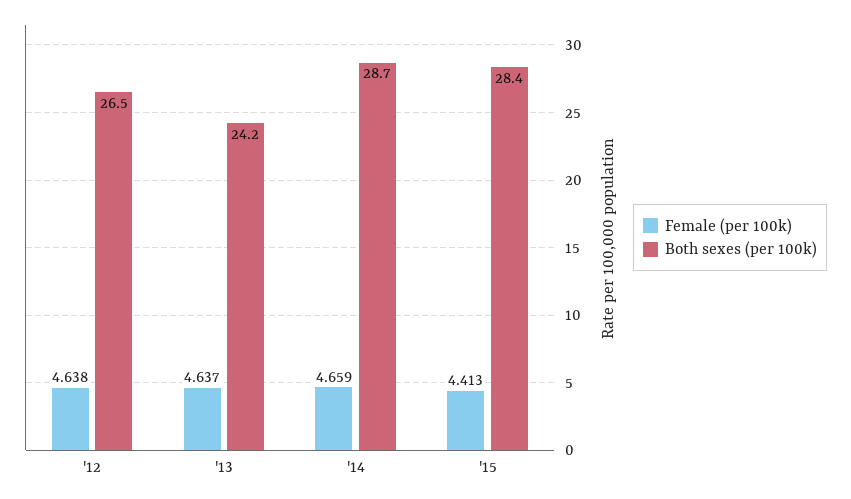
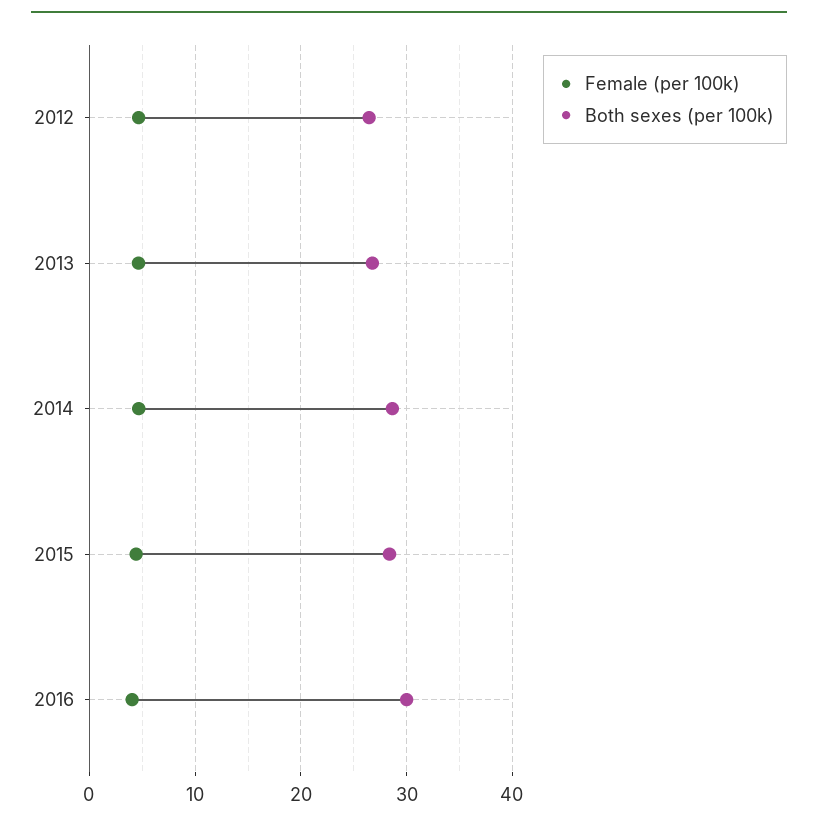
Both sexes (per 100k), '13: 24.2 -> 27
Female (per 100k), 2016: none -> 4
Both sexes (per 100k), 2016: none -> 30

